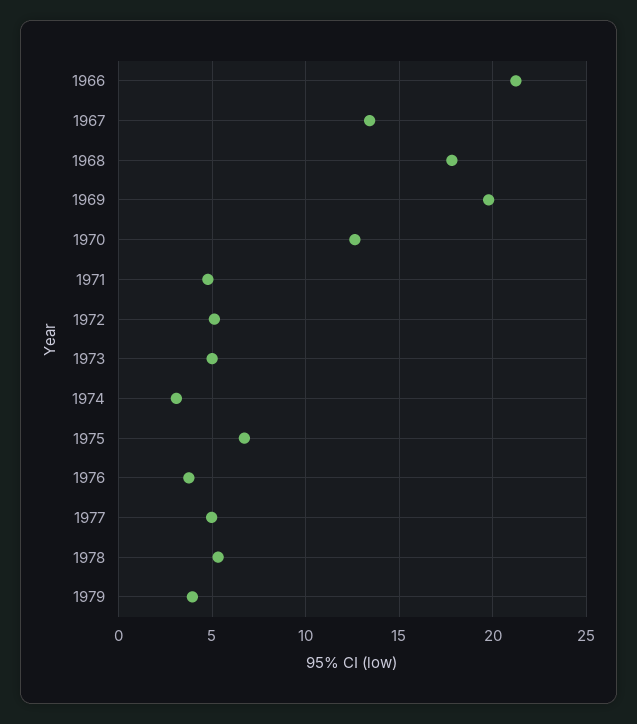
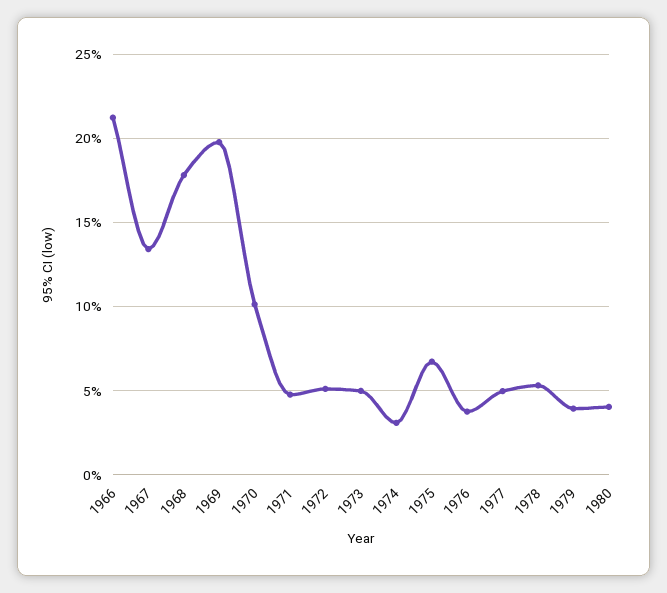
1970: 12.5 -> 10
1980: none -> 4

